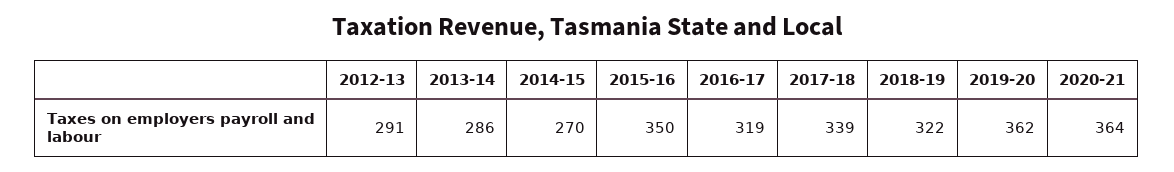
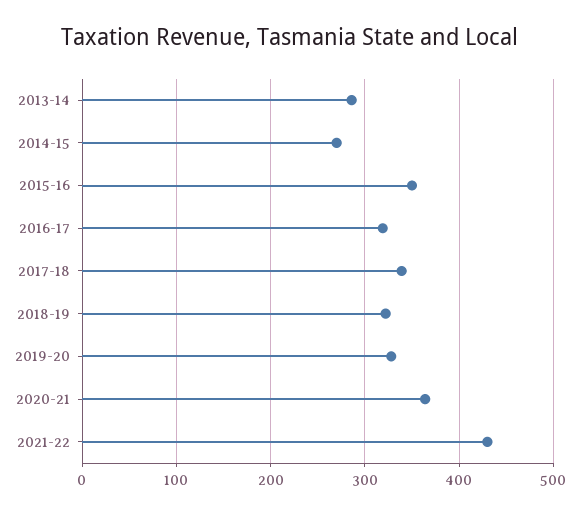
2012-13: 291 -> none
2019-20: 362 -> 330
2021-22: none -> 430

